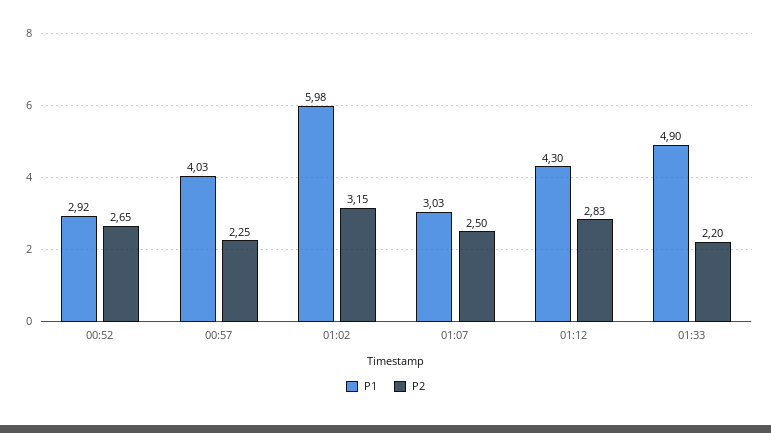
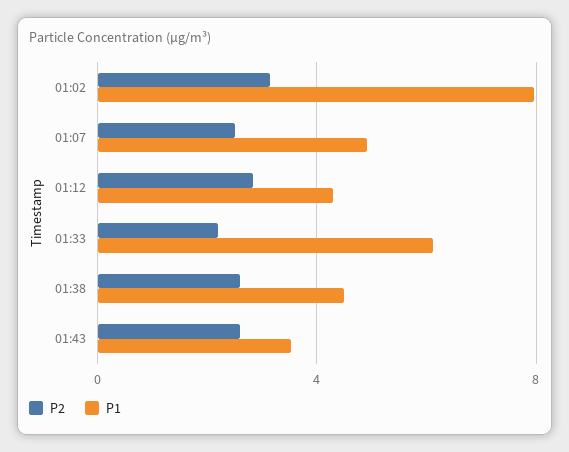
P1, 00:52: 2.92 -> none
P2, 00:52: 2.65 -> none
P1, 00:57: 4.03 -> none
P2, 00:57: 2.25 -> none
P1, 01:02: 5.98 -> 8
P1, 01:07: 3.03 -> 5
P1, 01:33: 4.9 -> 6
P2, 01:38: none -> 2.5
P1, 01:38: none -> 4.5
P2, 01:43: none -> 2.5
P1, 01:43: none -> 3.5

